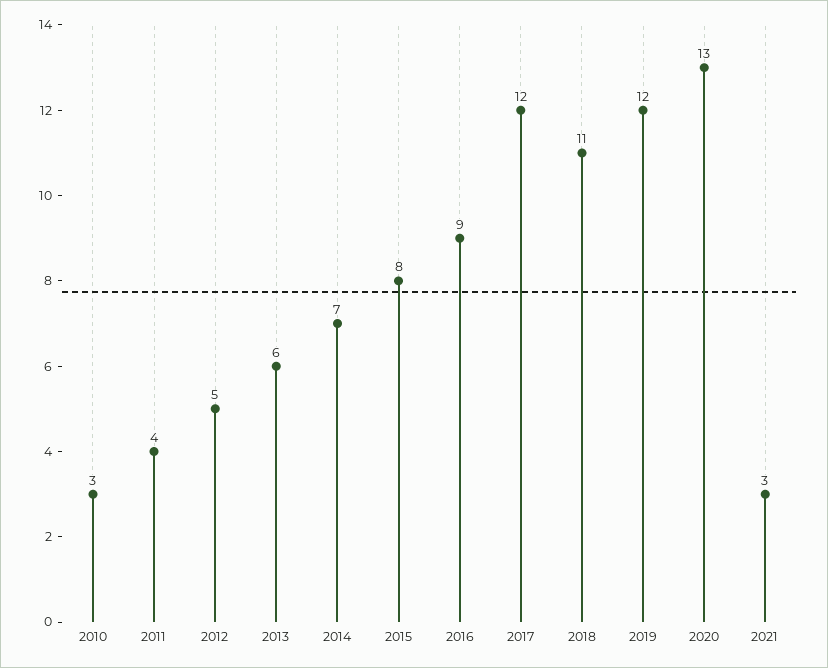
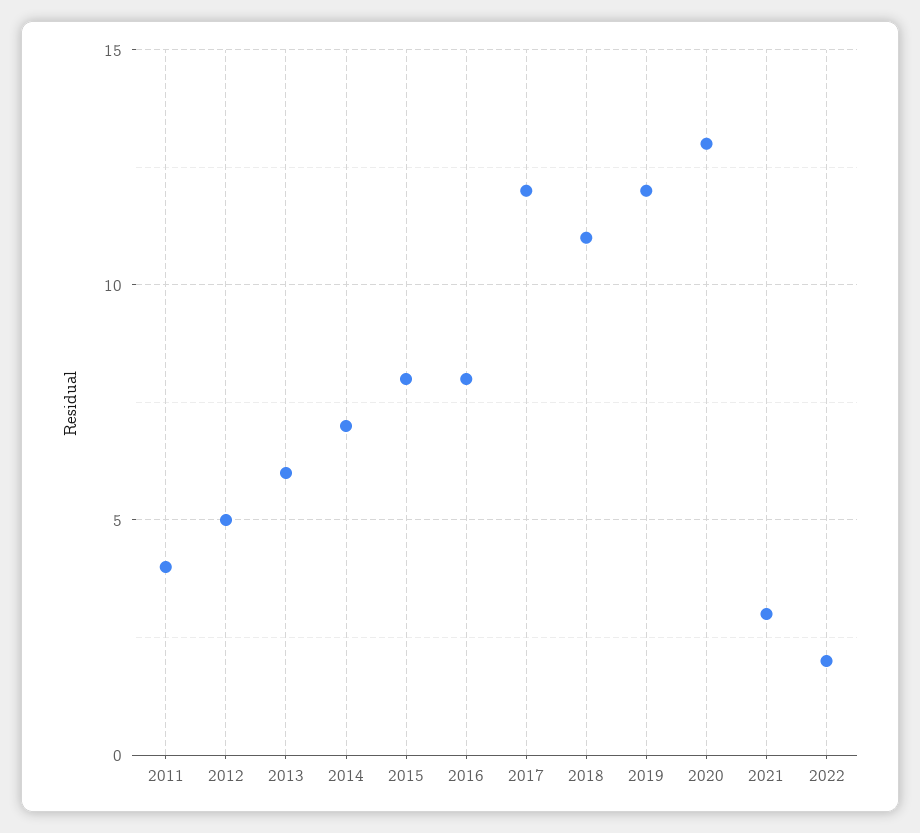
2010: 3 -> none
2016: 9 -> 8
2022: none -> 2

